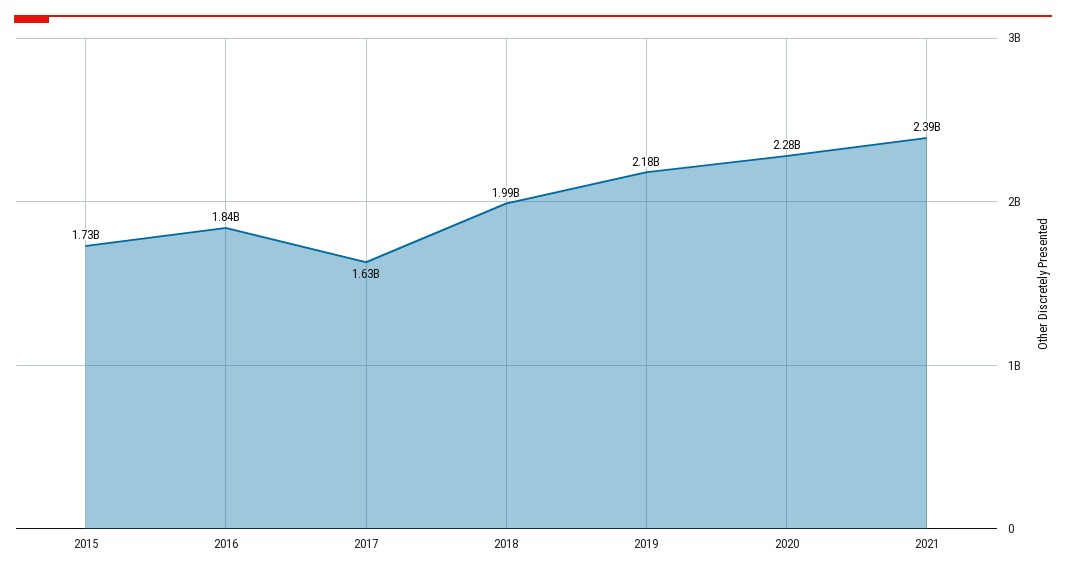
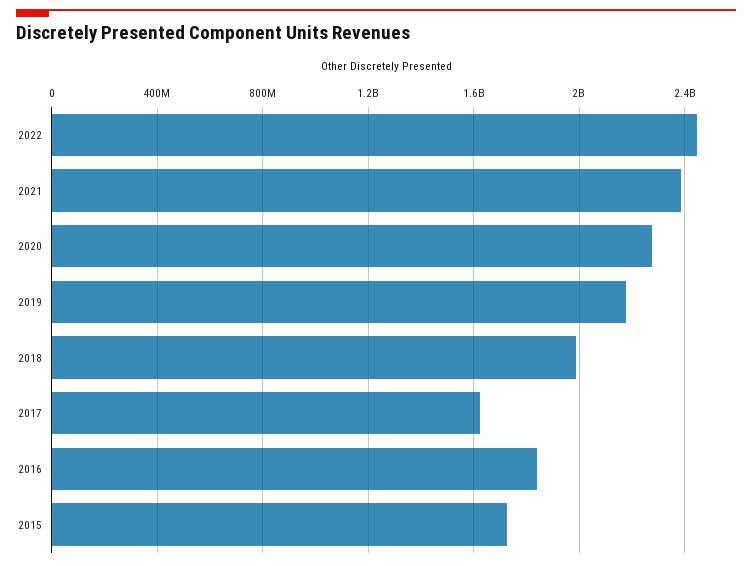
2022: none -> 2450000000

